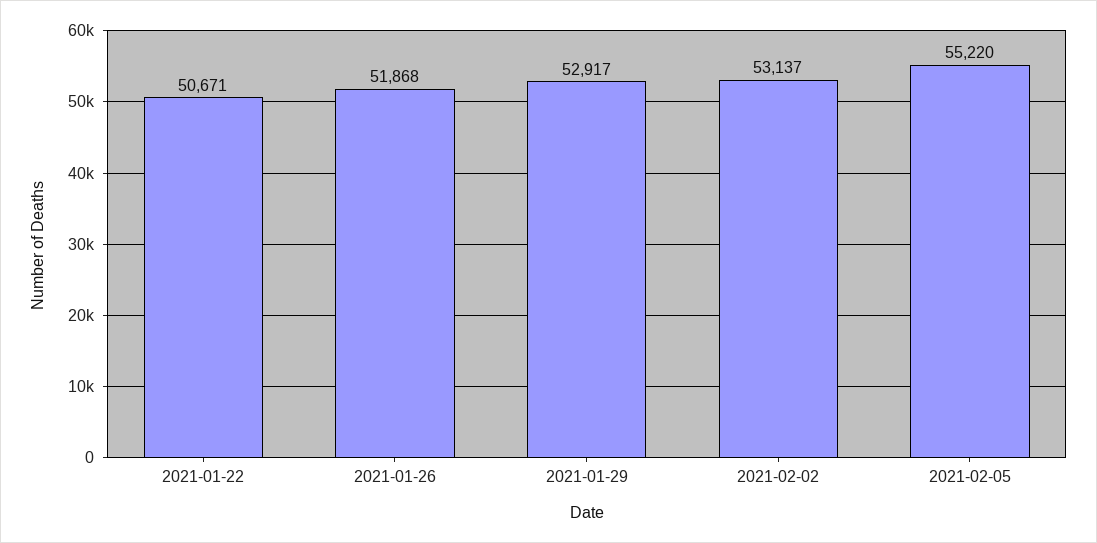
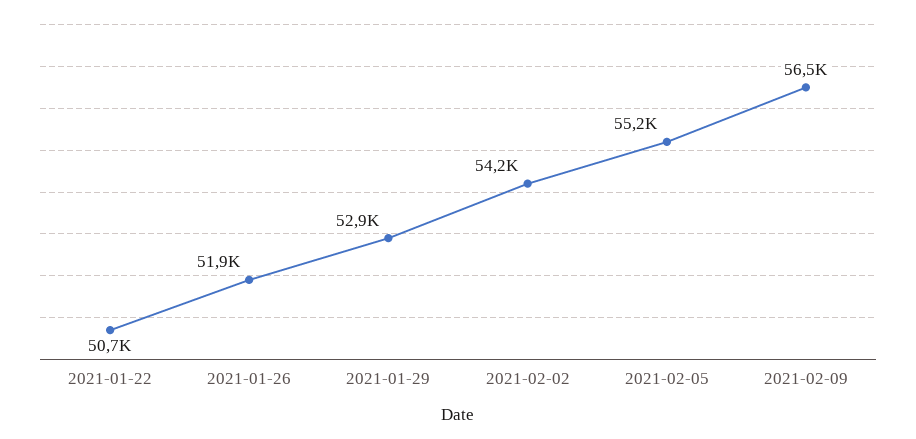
2021-02-02: 53137 -> 54200
2021-02-09: none -> 56500

